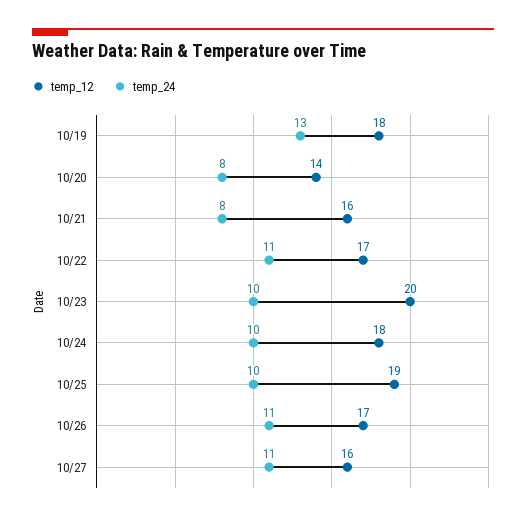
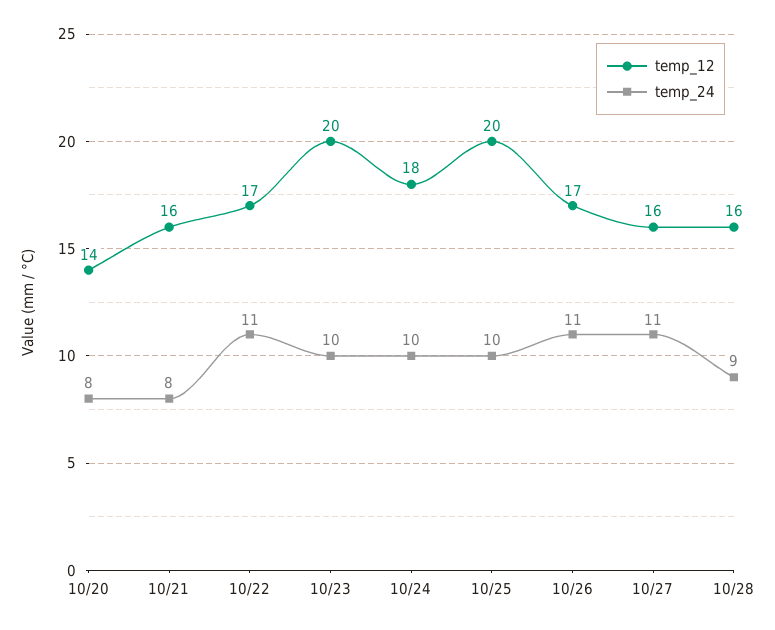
temp_12, 10/19: 18 -> none
temp_24, 10/19: 13 -> none
temp_12, 10/25: 19 -> 20
temp_12, 10/28: none -> 16
temp_24, 10/28: none -> 9

